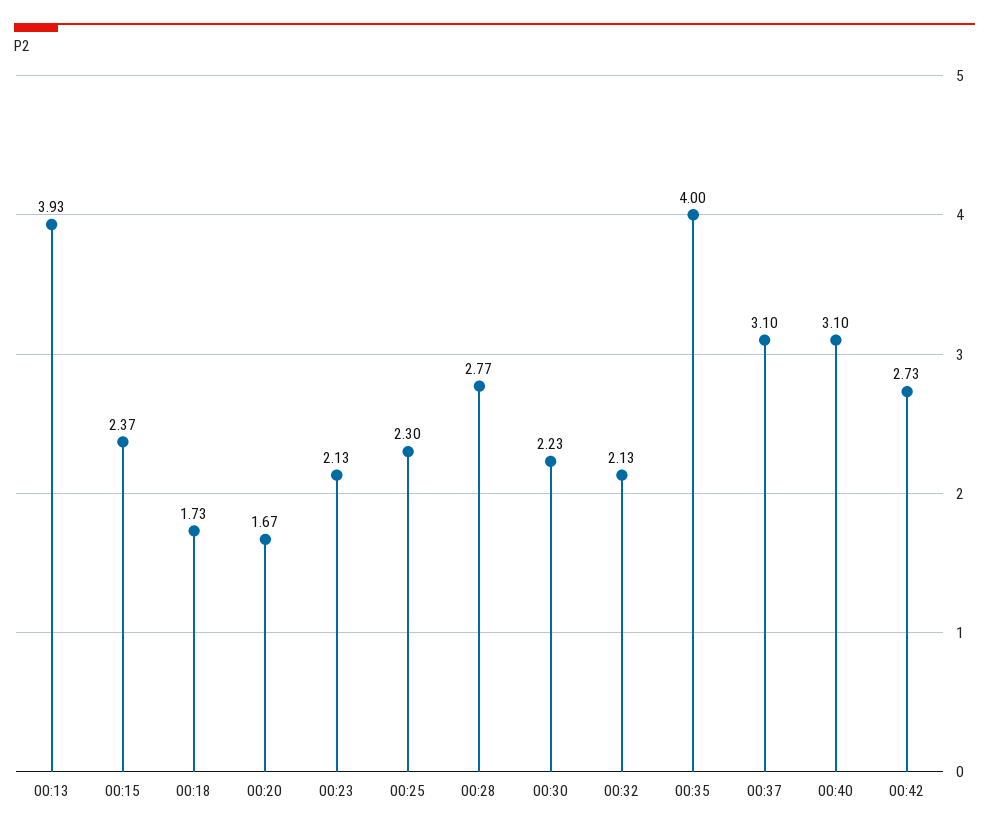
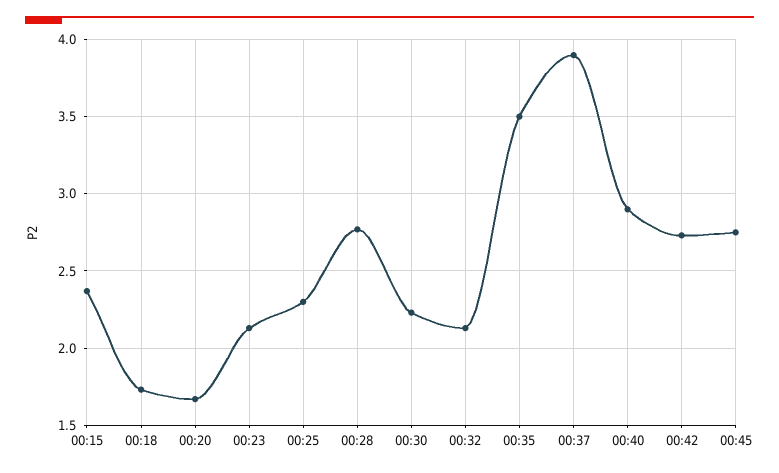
00:13: 3.93 -> none
00:35: 4 -> 3.5
00:37: 3.1 -> 3.9
00:40: 3.1 -> 2.9
00:45: none -> 2.75

